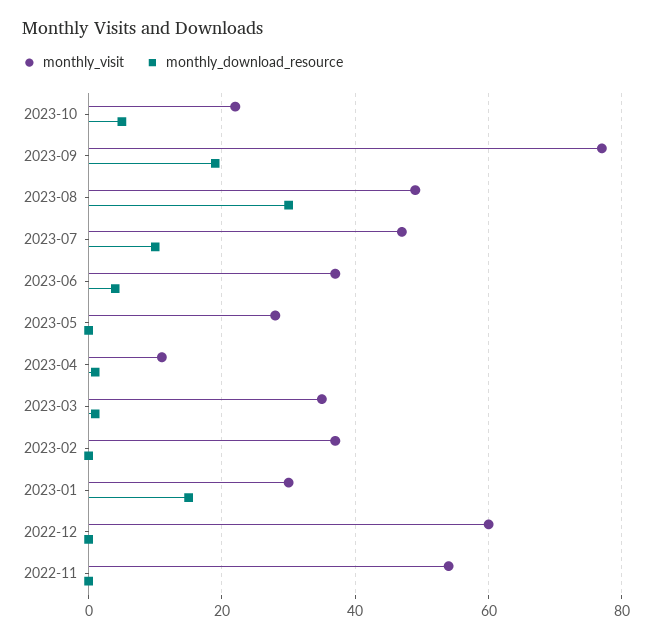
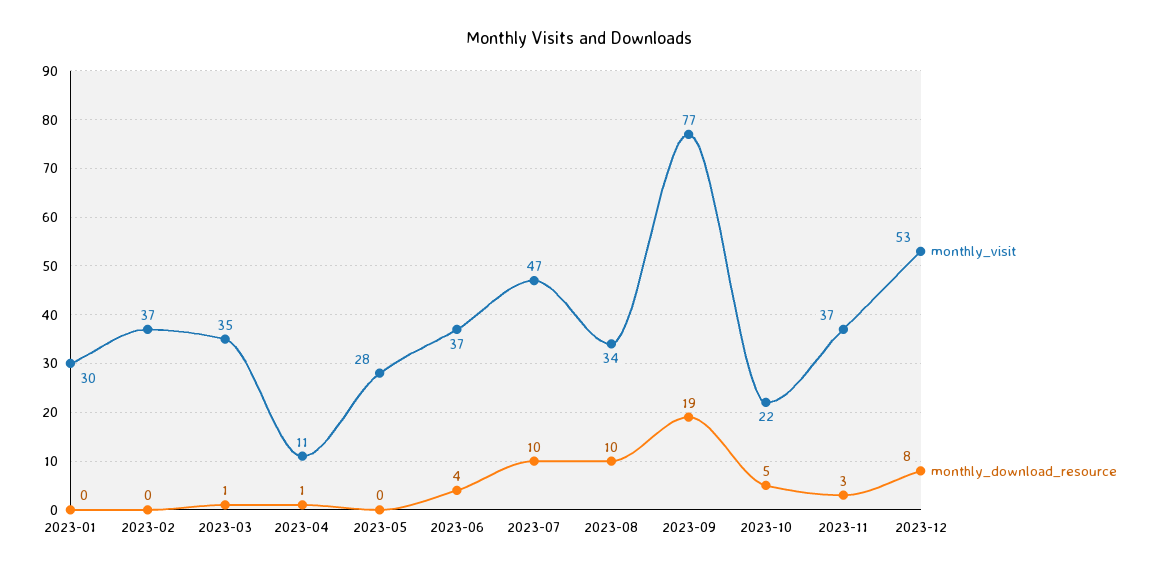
monthly_visit, 2023-08: 50 -> 34
monthly_download_resource, 2023-08: 30 -> 10
monthly_download_resource, 2023-01: 15 -> 0
monthly_visit, 2022-12: 60 -> none
monthly_download_resource, 2022-12: 0 -> none
monthly_visit, 2022-11: 55 -> none
monthly_download_resource, 2022-11: 0 -> none
monthly_visit, 2023-11: none -> 37
monthly_download_resource, 2023-11: none -> 3
monthly_visit, 2023-12: none -> 53
monthly_download_resource, 2023-12: none -> 8

